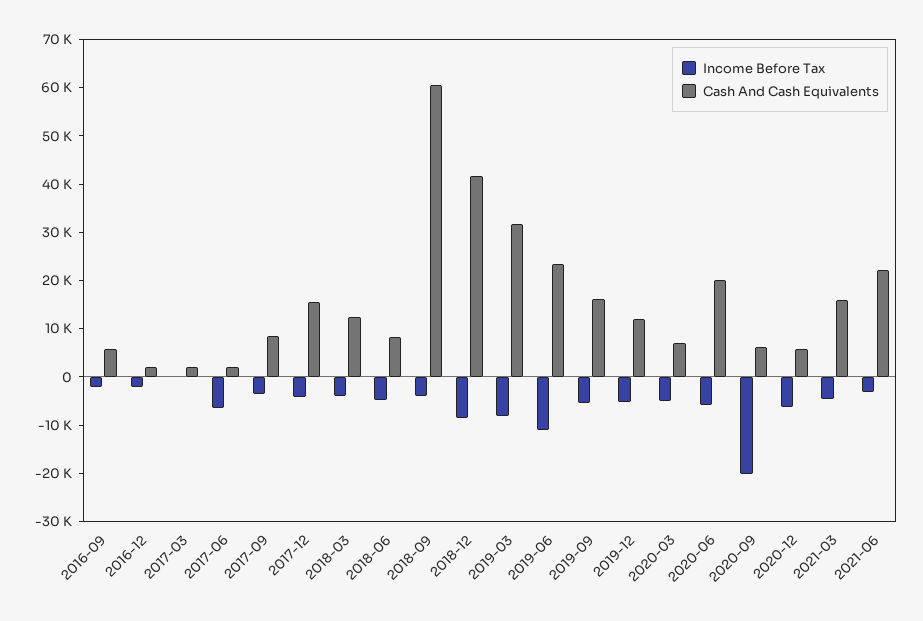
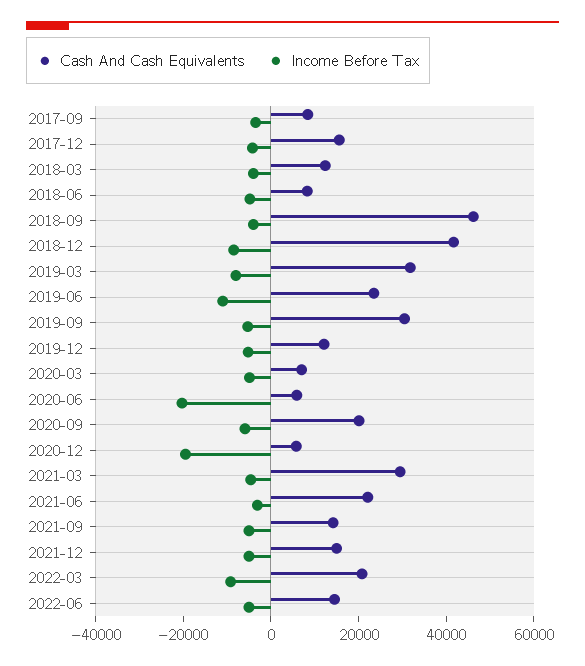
Income Before Tax, 2016-09: -2000 -> none
Cash And Cash Equivalents, 2016-09: 6000 -> none
Income Before Tax, 2016-12: -2000 -> none
Cash And Cash Equivalents, 2016-12: 2000 -> none
Income Before Tax, 2017-03: 0 -> none
Cash And Cash Equivalents, 2017-03: 2000 -> none
Income Before Tax, 2017-06: -6000 -> none
Cash And Cash Equivalents, 2017-06: 2000 -> none
Cash And Cash Equivalents, 2018-09: 60000 -> 45000
Cash And Cash Equivalents, 2019-09: 16000 -> 30000
Income Before Tax, 2020-06: -6000 -> -20000
Cash And Cash Equivalents, 2020-06: 20000 -> 5000
Income Before Tax, 2020-09: -20000 -> -5000
Cash And Cash Equivalents, 2020-09: 6000 -> 20000
Income Before Tax, 2020-12: -6000 -> -20000
Cash And Cash Equivalents, 2021-03: 16000 -> 30000
Cash And Cash Equivalents, 2021-09: none -> 15000
Income Before Tax, 2021-09: none -> -5000
Cash And Cash Equivalents, 2021-12: none -> 15000
Income Before Tax, 2021-12: none -> -5000
Cash And Cash Equivalents, 2022-03: none -> 20000
Income Before Tax, 2022-03: none -> -10000
Cash And Cash Equivalents, 2022-06: none -> 15000
Income Before Tax, 2022-06: none -> -5000

